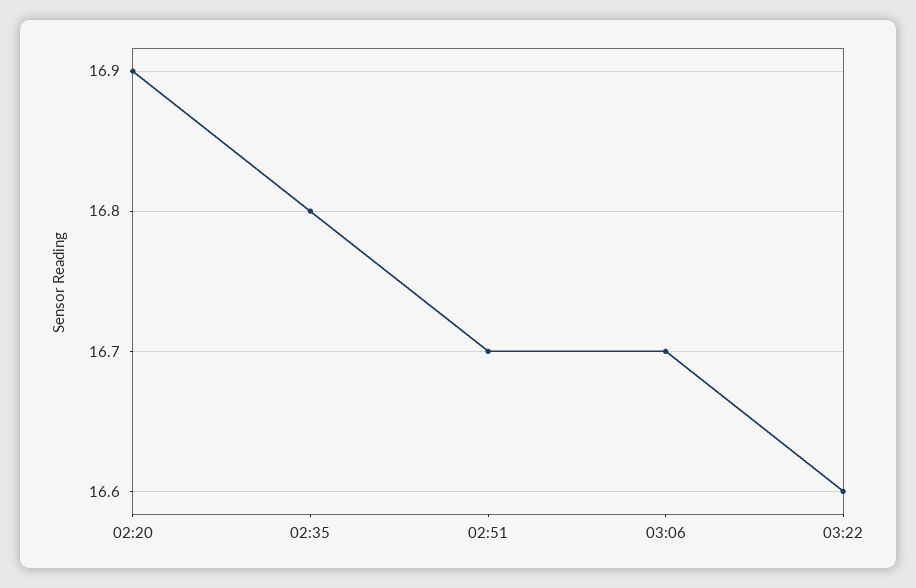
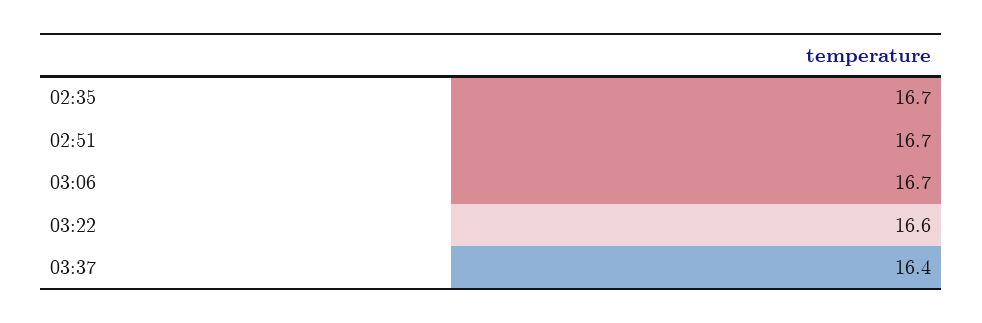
02:20: 16.9 -> none
02:35: 16.8 -> 16.7
03:37: none -> 16.4

